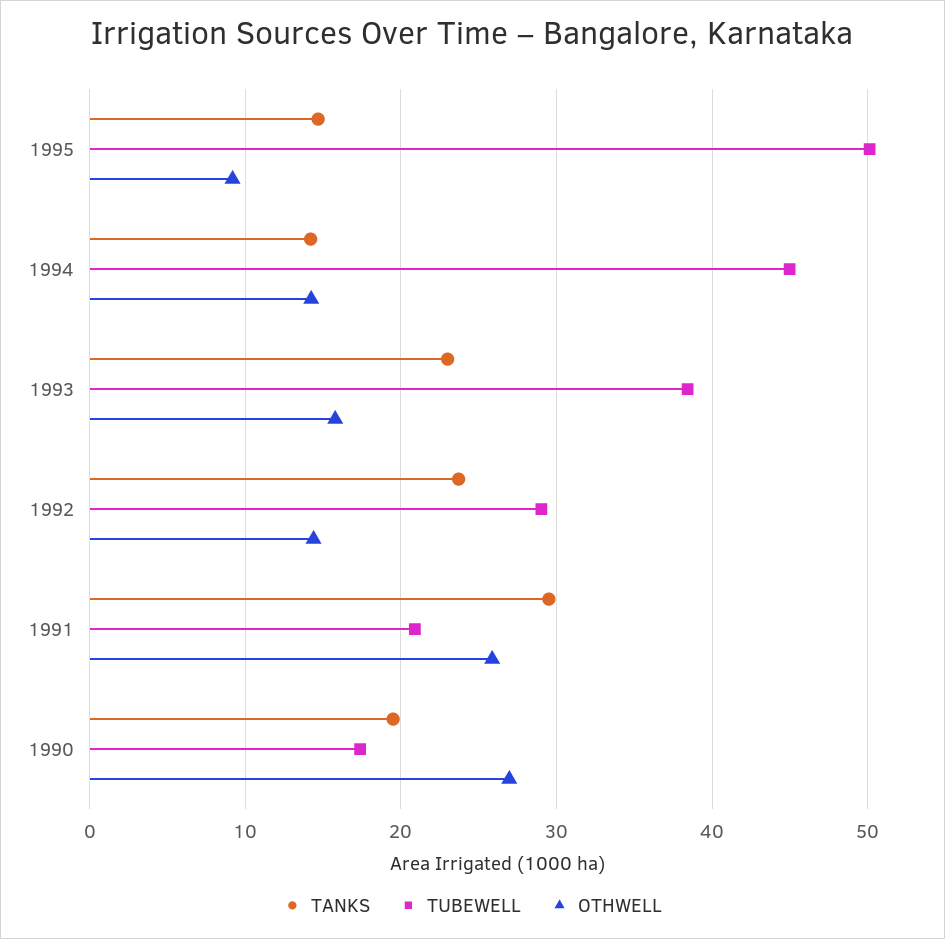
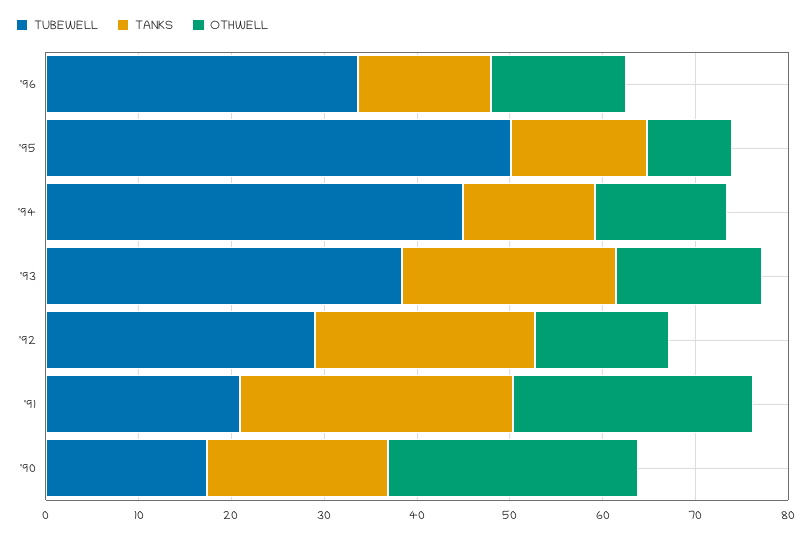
TUBEWELL, '96: none -> 34
TANKS, '96: none -> 14
OTHWELL, '96: none -> 14

